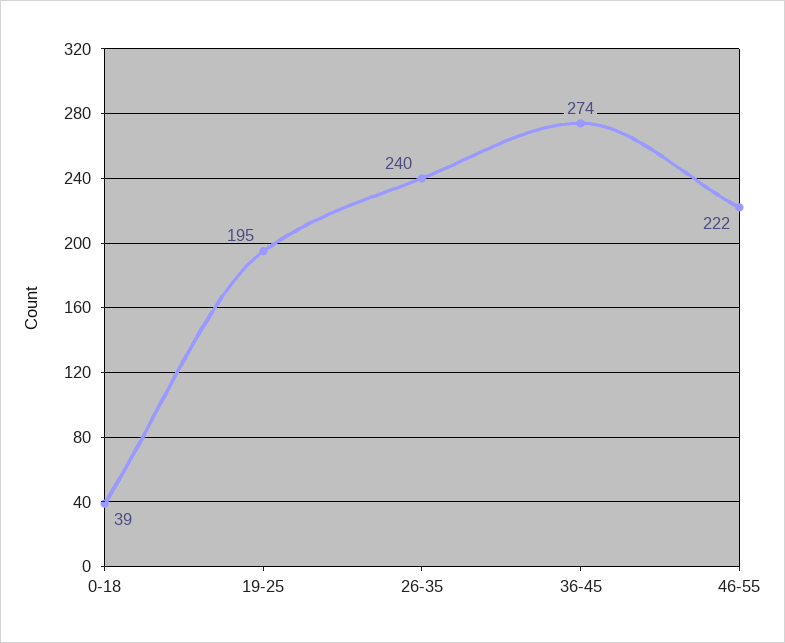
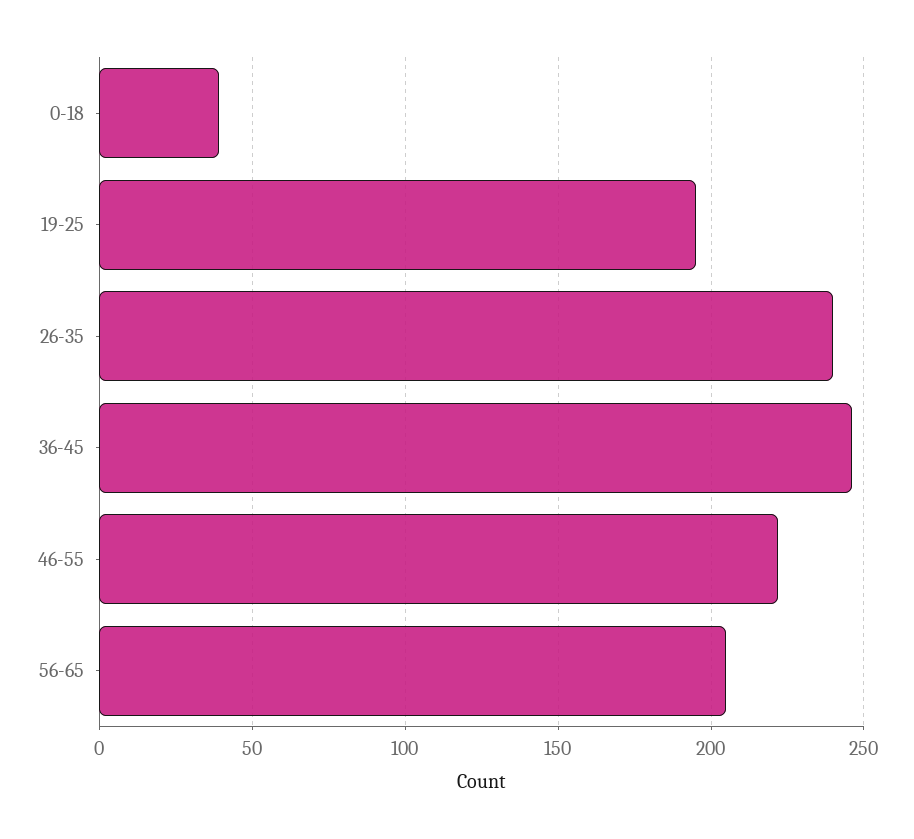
36-45: 274 -> 245
56-65: none -> 205

